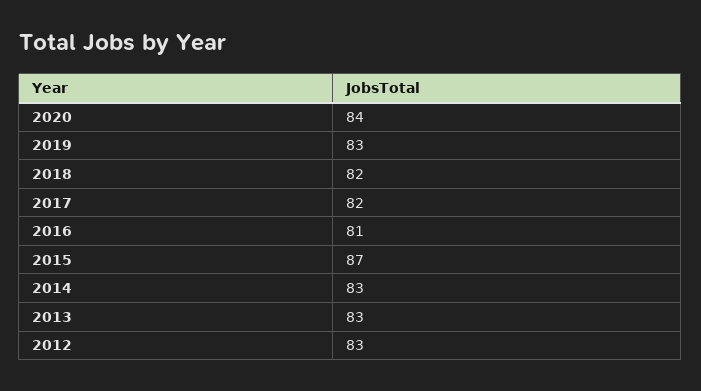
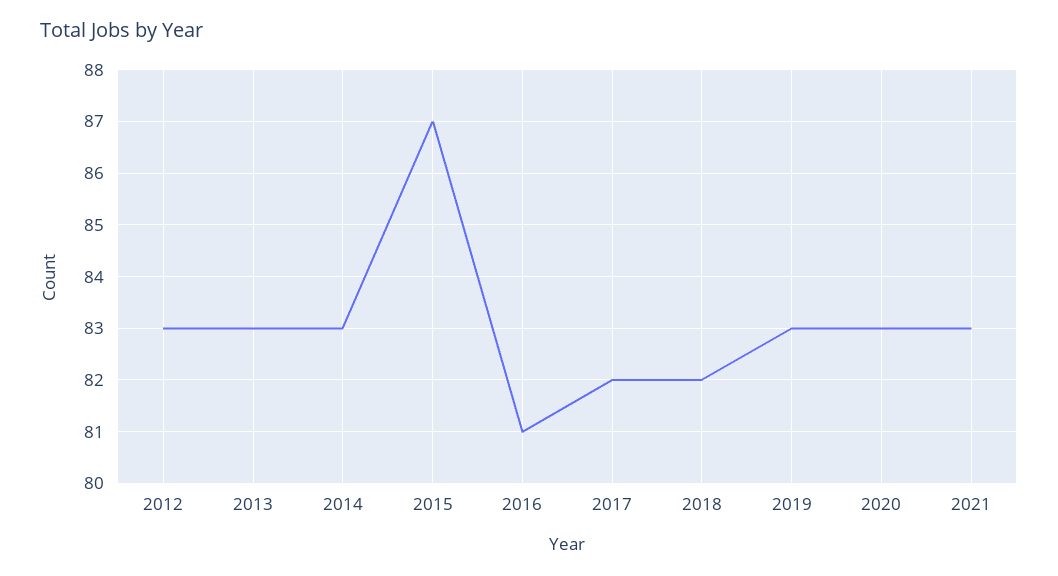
2020: 84 -> 83
2021: none -> 83

